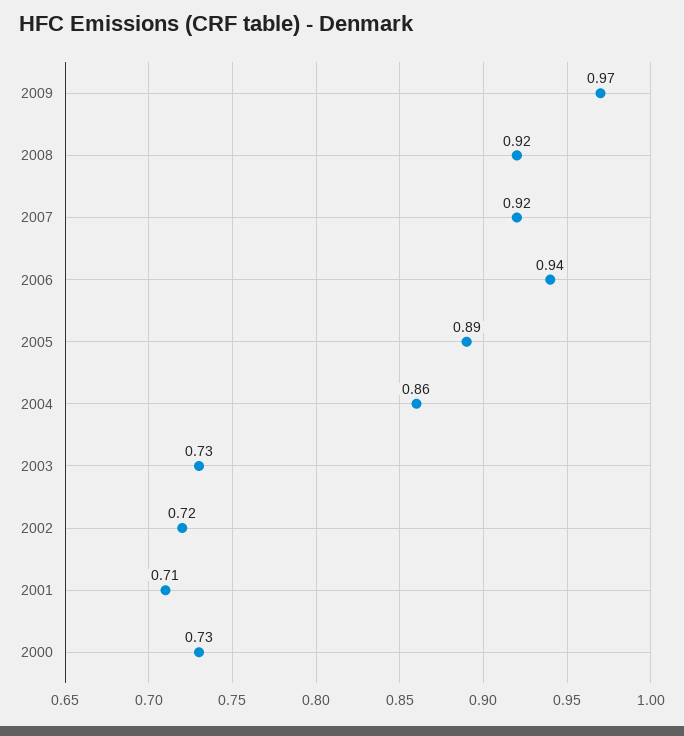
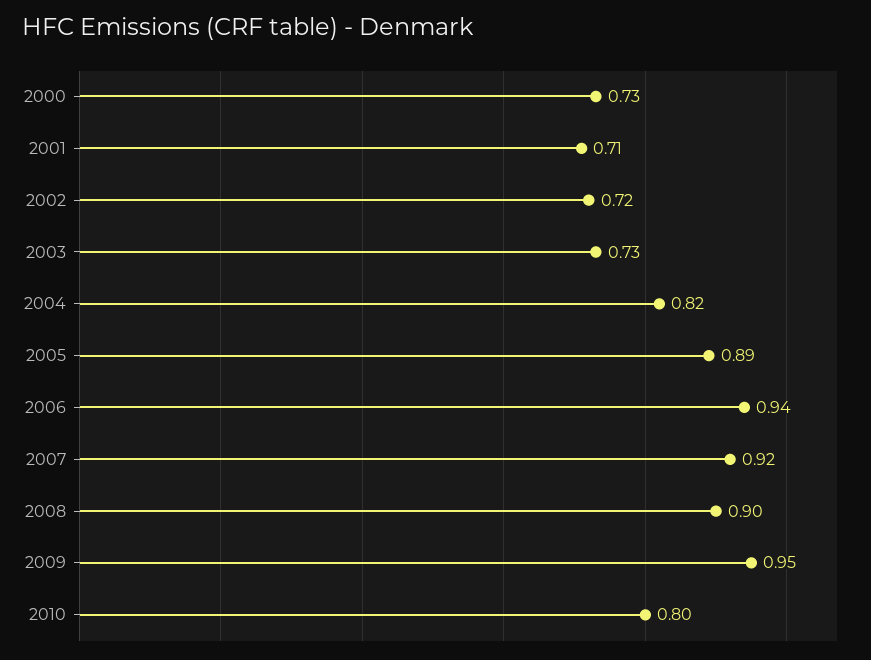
2009: 0.97 -> 0.95
2008: 0.92 -> 0.9
2004: 0.86 -> 0.82
2010: none -> 0.8

